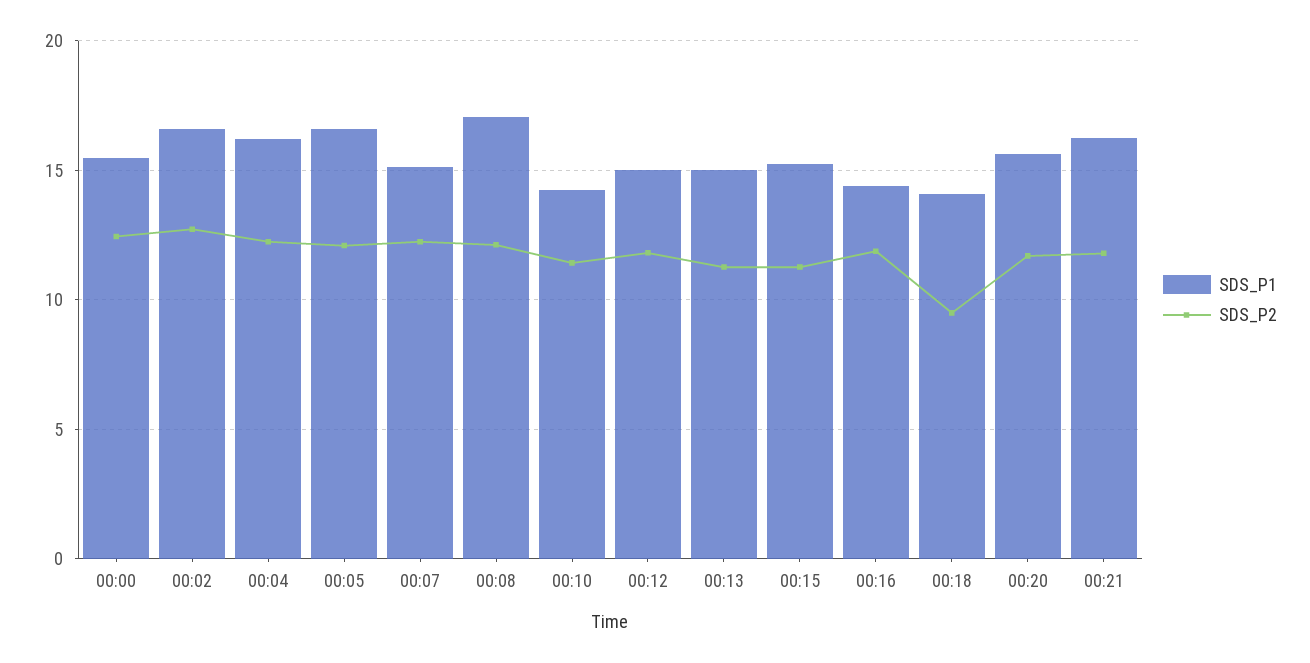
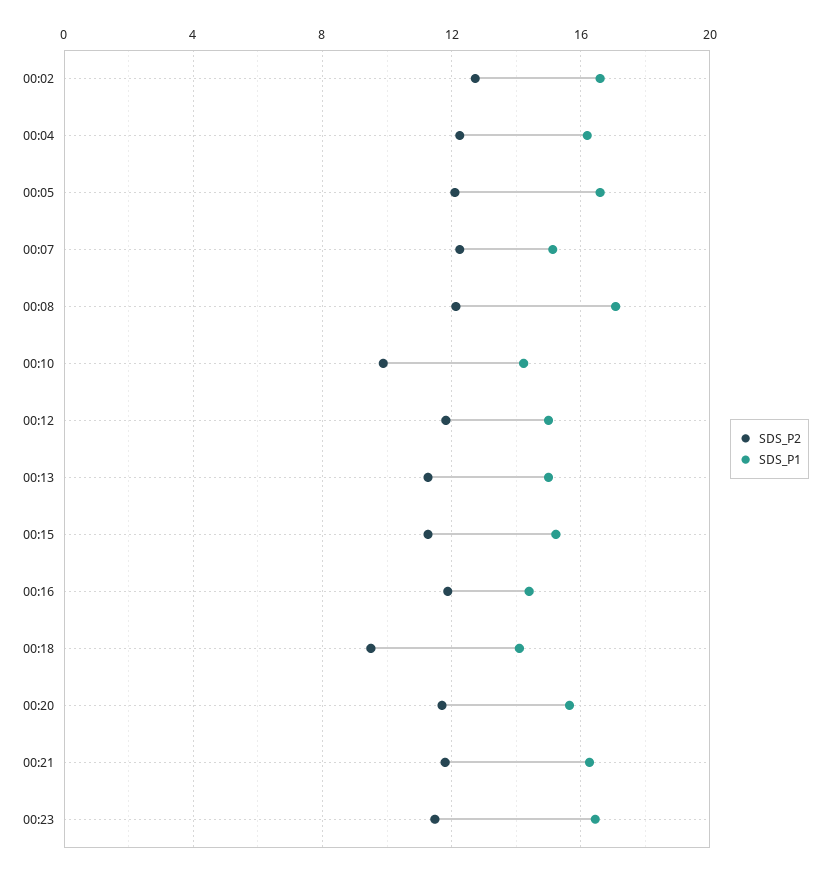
SDS_P1, 00:00: 15.5 -> none
SDS_P2, 00:00: 12.5 -> none
SDS_P2, 00:10: 11.5 -> 10
SDS_P2, 00:23: none -> 11.5
SDS_P1, 00:23: none -> 16.5

